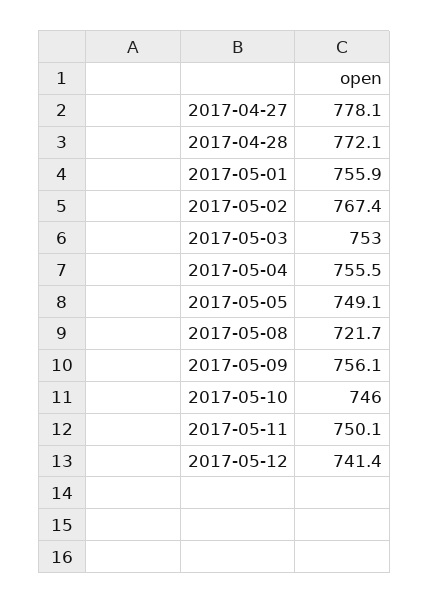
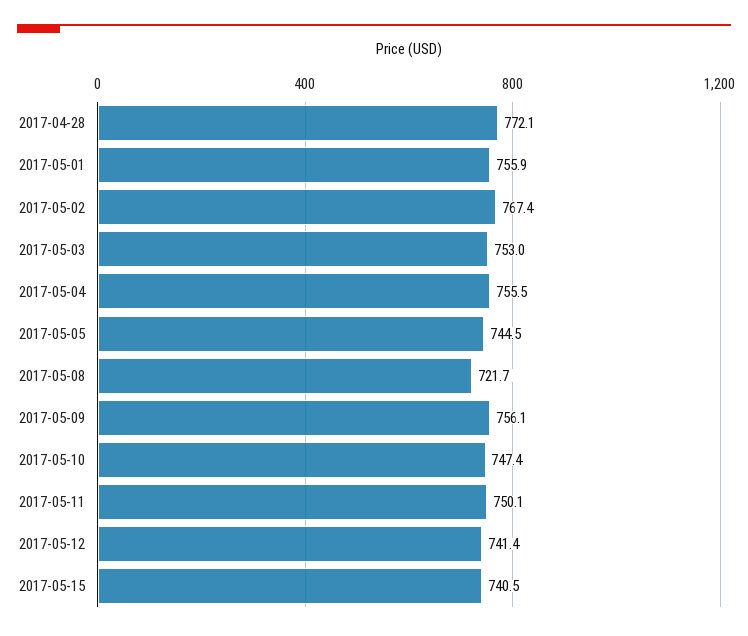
2017-04-27: 778.1 -> none
2017-05-05: 749.1 -> 744.5
2017-05-10: 746 -> 747.4
2017-05-15: none -> 740.5

